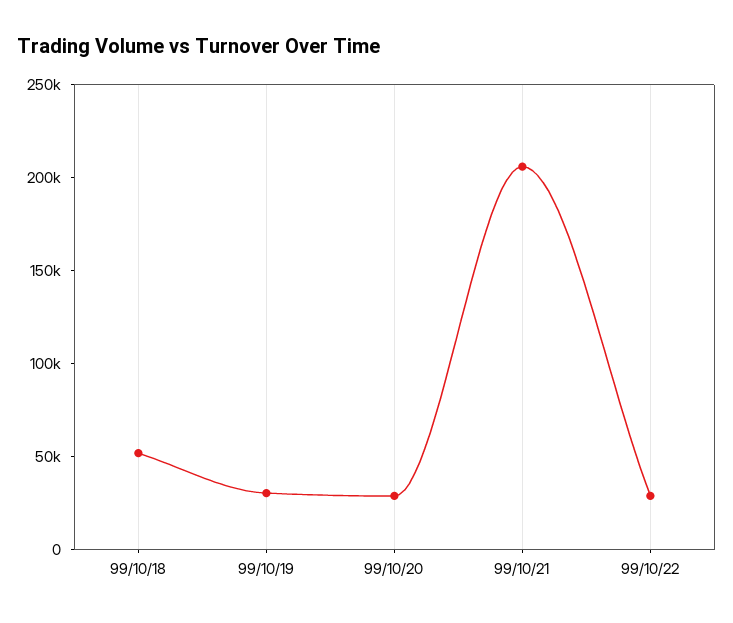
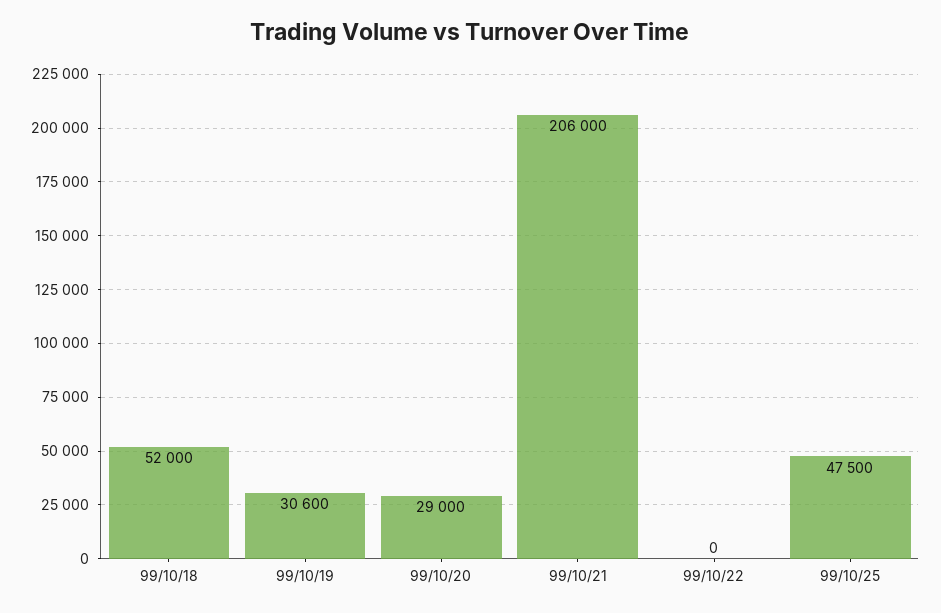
99/10/22: 30000 -> 0
99/10/25: none -> 47500

